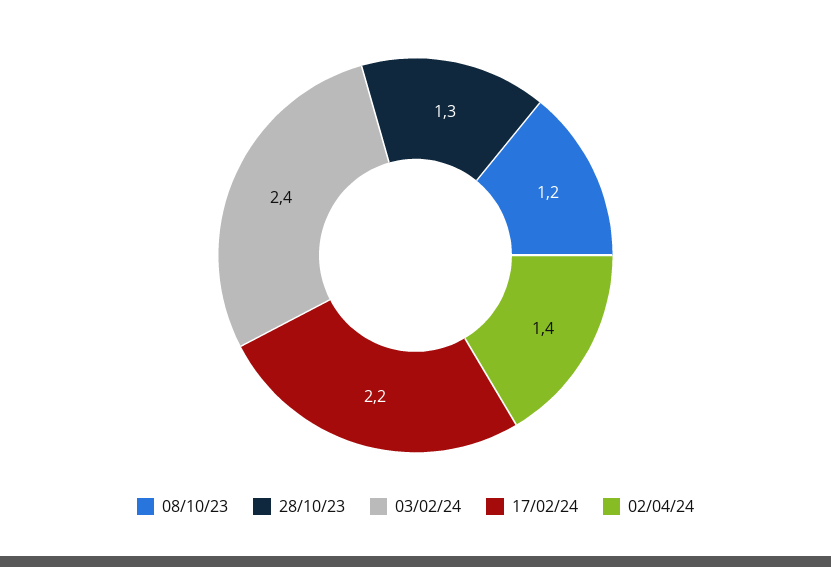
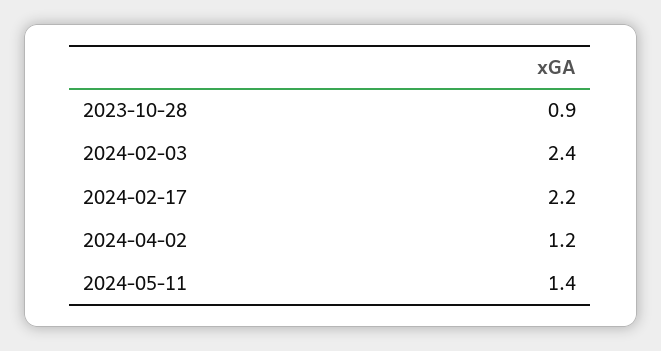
08/10/23: 1.2 -> none
28/10/23: 1.3 -> 0.9
02/04/24: 1.4 -> 1.2
2024-05-11: none -> 1.4

